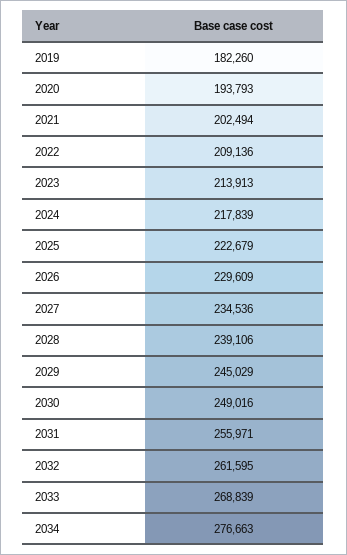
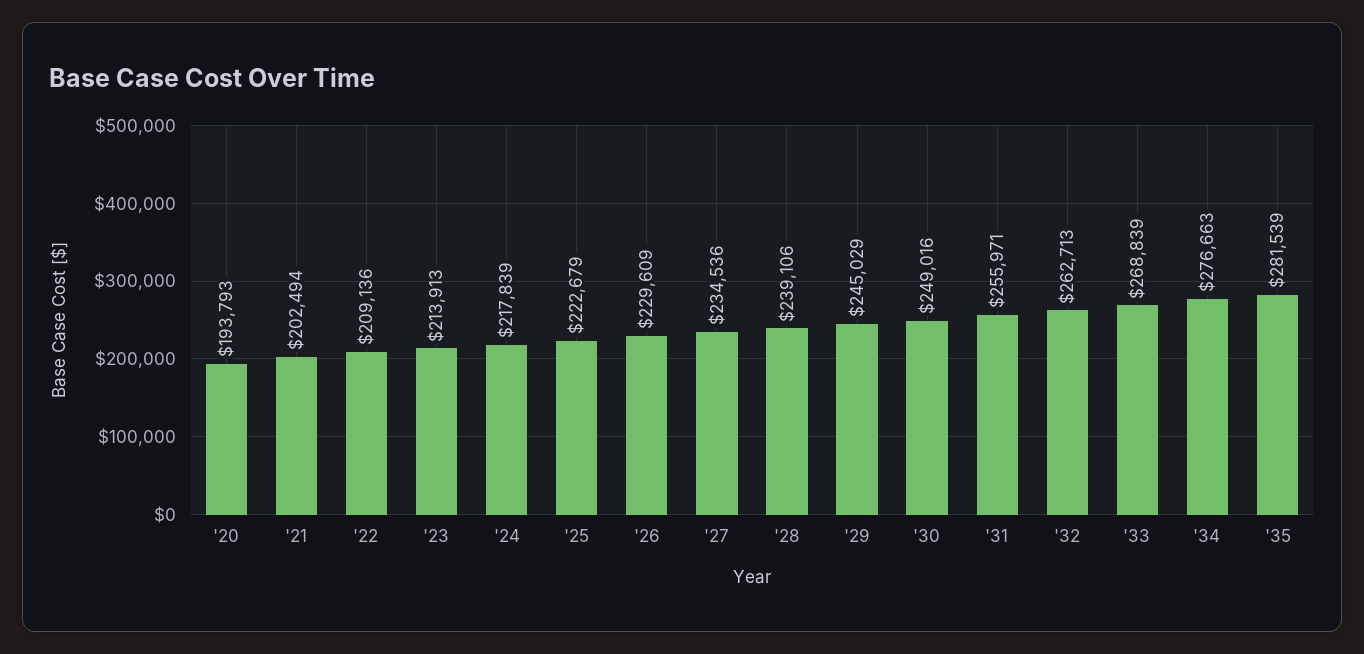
2019: 182260 -> none
2032: 261595 -> 262713
'35: none -> 281539

